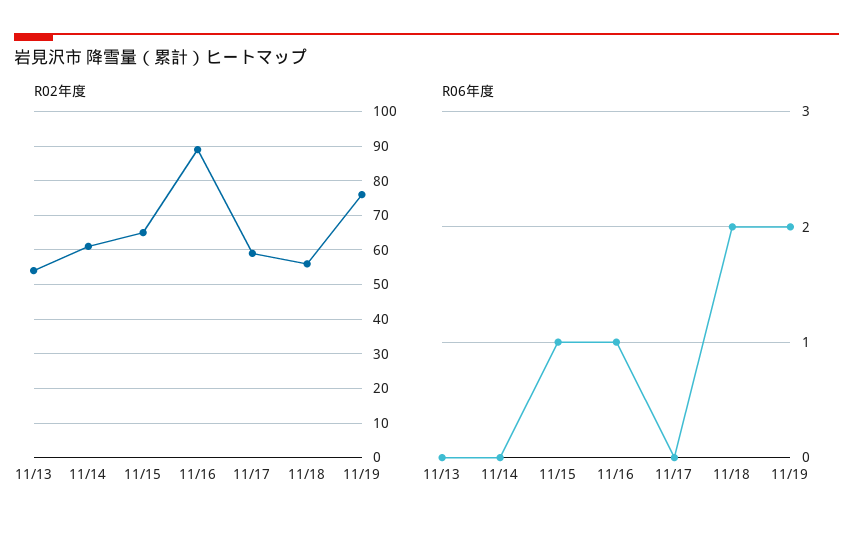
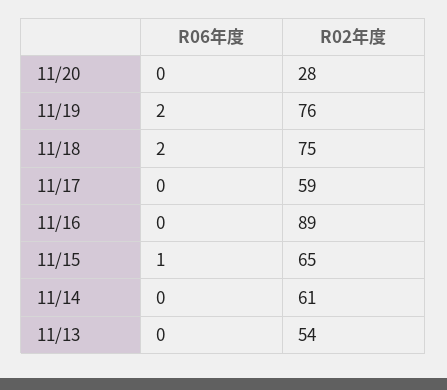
R02年度, 11/18: 55 -> 75
R06年度, 11/16: 1 -> 0
R06年度, 11/20: none -> 0
R02年度, 11/20: none -> 28

